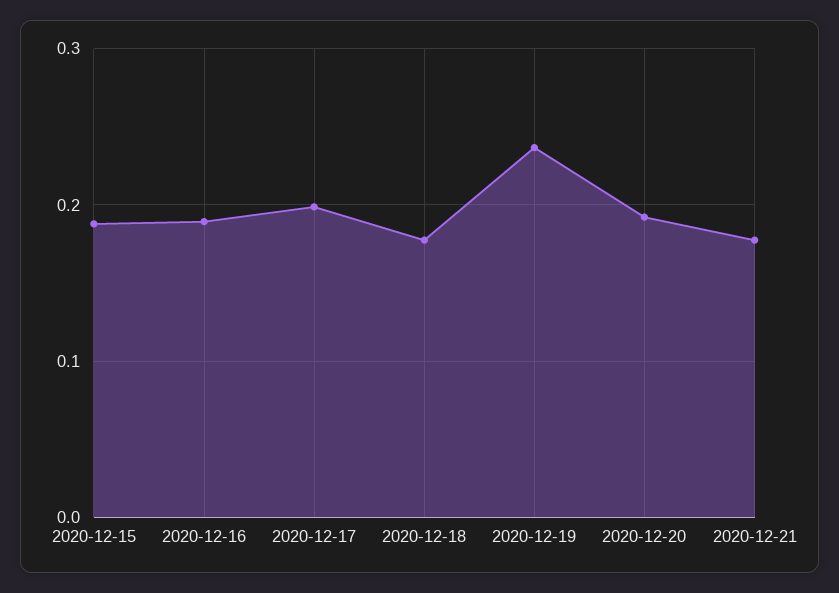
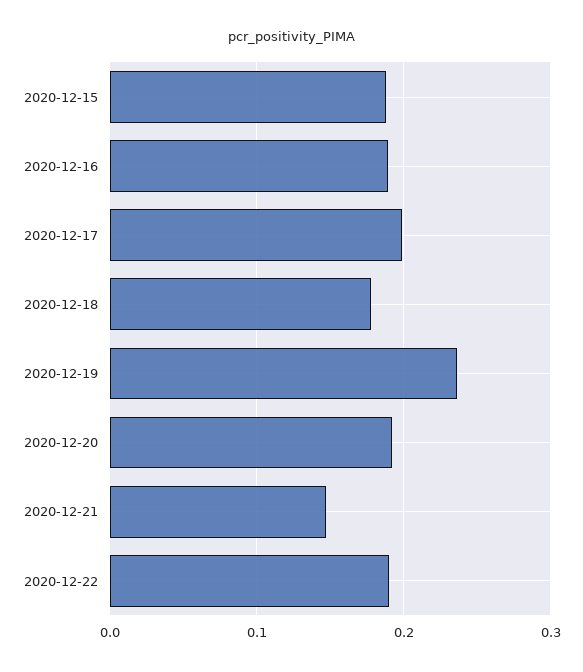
2020-12-21: 0.18 -> 0.15
2020-12-22: none -> 0.19

